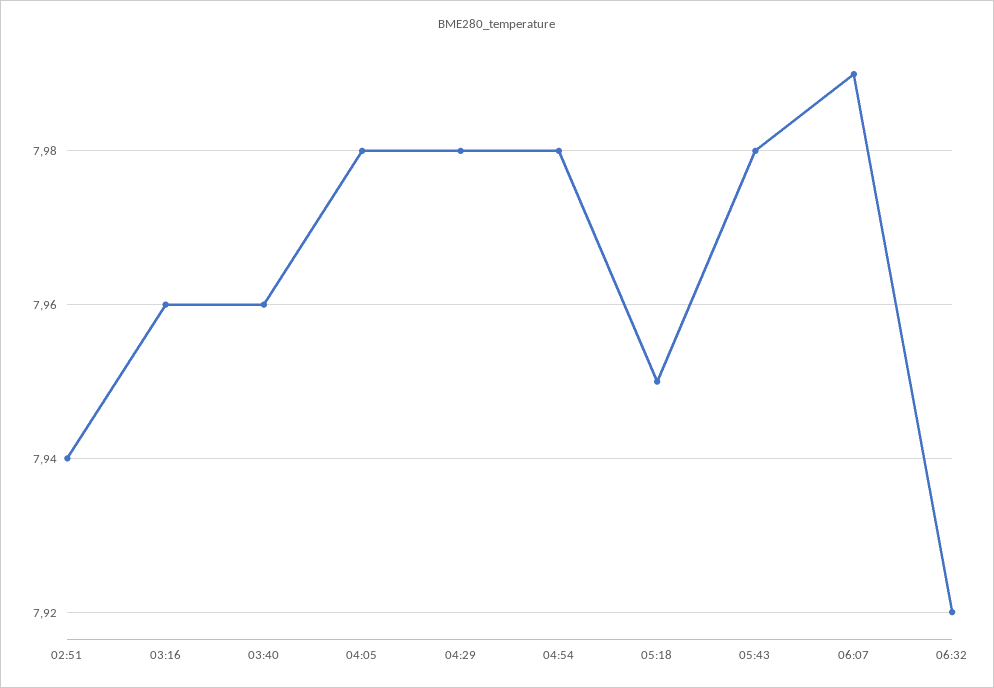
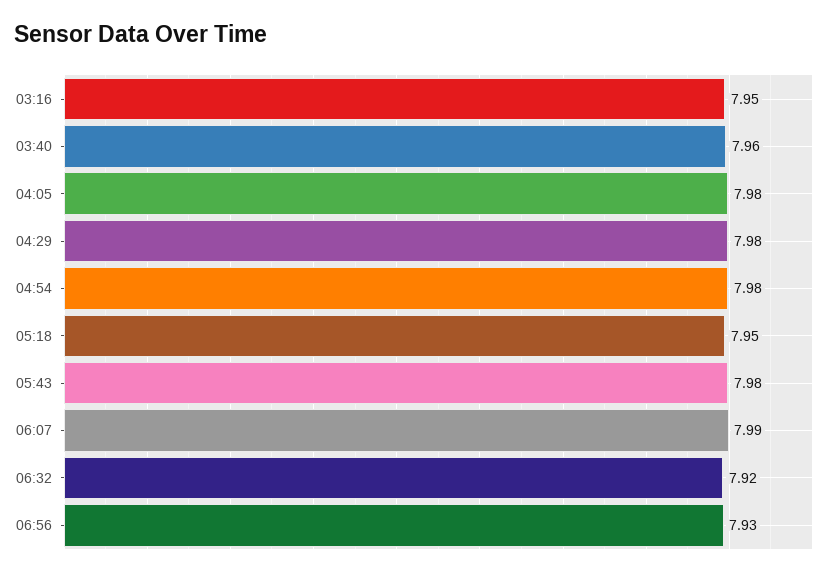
02:51: 7.94 -> none
03:16: 7.96 -> 7.95
06:56: none -> 7.93

